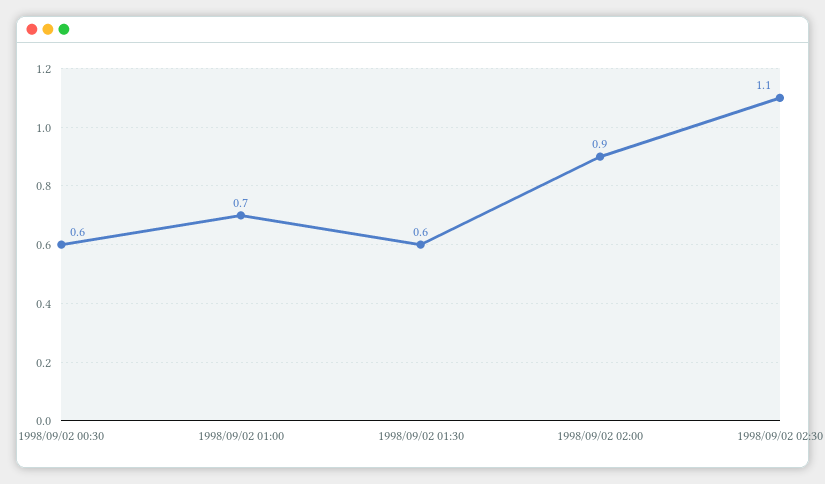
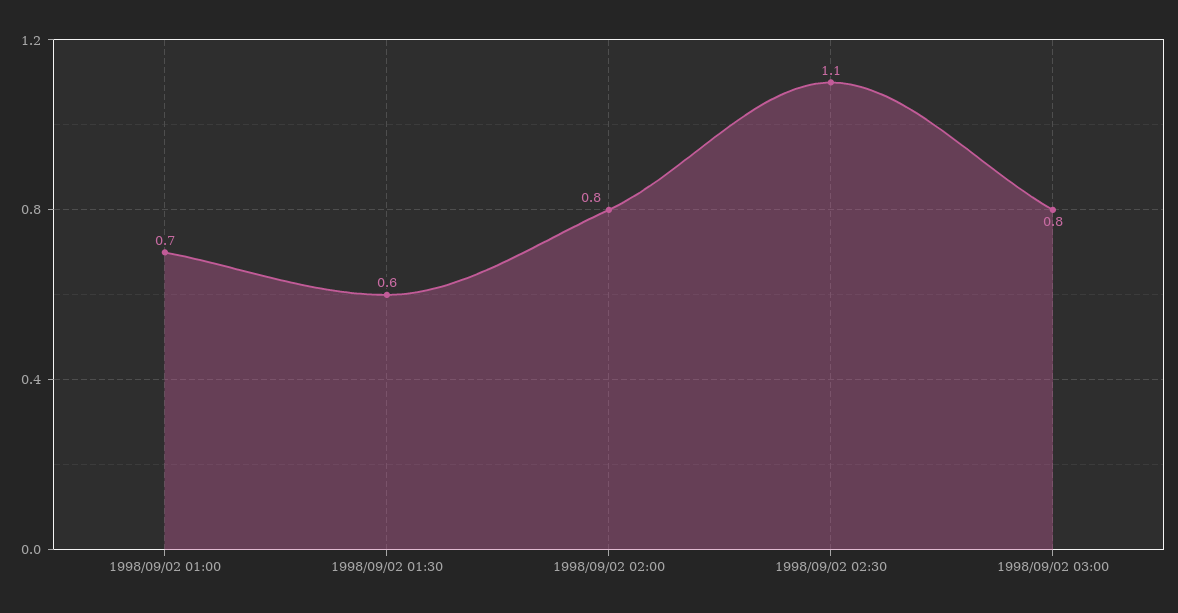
1998/09/02 00:30: 0.6 -> none
1998/09/02 02:00: 0.9 -> 0.8
1998/09/02 03:00: none -> 0.8

